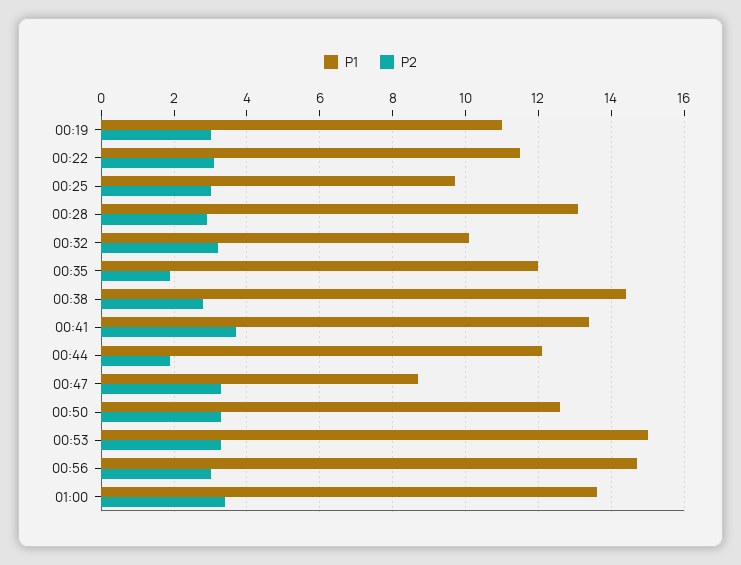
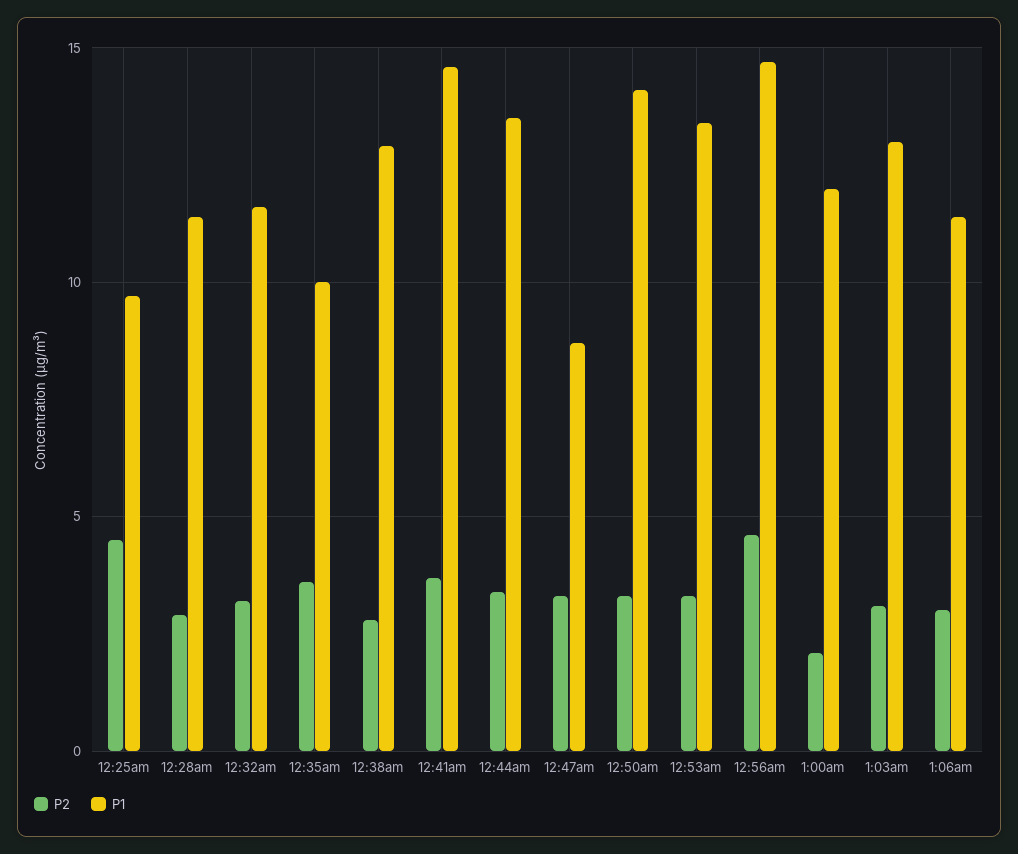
P1, 00:19: 11 -> none
P2, 00:19: 3 -> none
P1, 00:22: 11.5 -> none
P2, 00:22: 3 -> none
P2, 00:25: 3 -> 4.5
P1, 00:28: 13 -> 11.5
P1, 00:32: 10 -> 11.5
P1, 00:35: 12 -> 10
P2, 00:35: 2 -> 3.5
P1, 00:38: 14.5 -> 13
P1, 00:41: 13.5 -> 14.5
P1, 00:44: 12 -> 13.5
P2, 00:44: 2 -> 3.5
P1, 00:50: 12.5 -> 14
P1, 00:53: 15 -> 13.5
P2, 00:56: 3 -> 4.5
P1, 01:00: 13.5 -> 12
P2, 01:00: 3.5 -> 2
P2, 1:03am: none -> 3
P1, 1:03am: none -> 13
P2, 1:06am: none -> 3
P1, 1:06am: none -> 11.5

